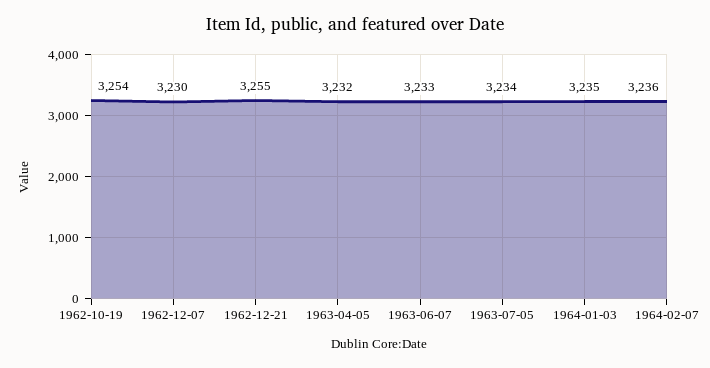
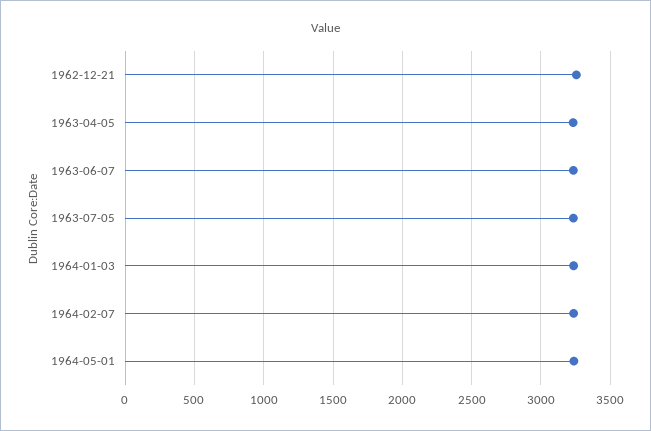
1962-10-19: 3254 -> none
1962-12-07: 3230 -> none
1964-05-01: none -> 3250

